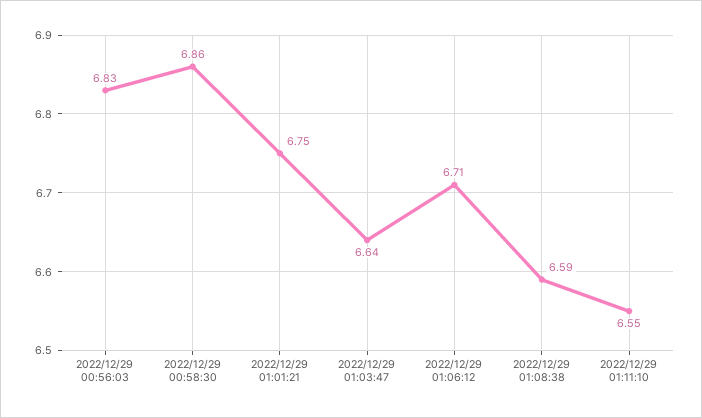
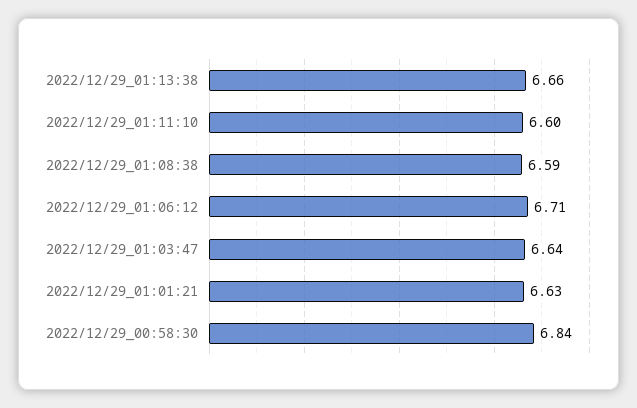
2022/12/29 00:56:03: 6.83 -> none
2022/12/29 00:58:30: 6.86 -> 6.84
2022/12/29 01:01:21: 6.75 -> 6.63
2022/12/29 01:11:10: 6.55 -> 6.6
2022/12/29_01:13:38: none -> 6.66

